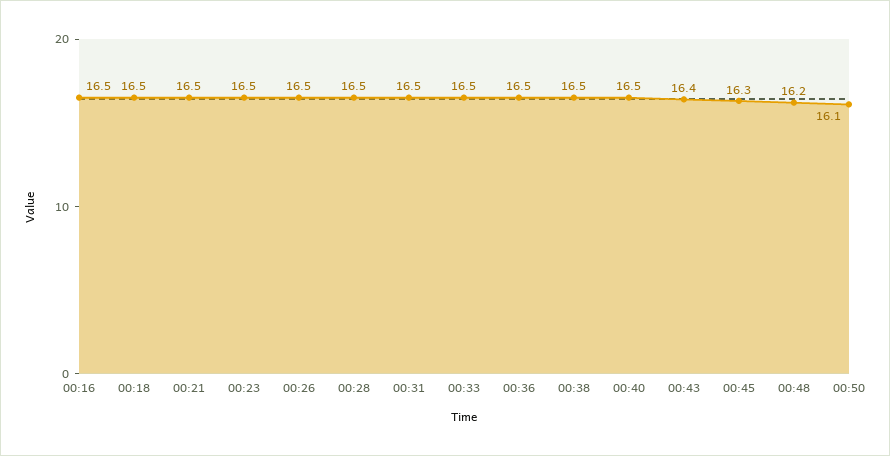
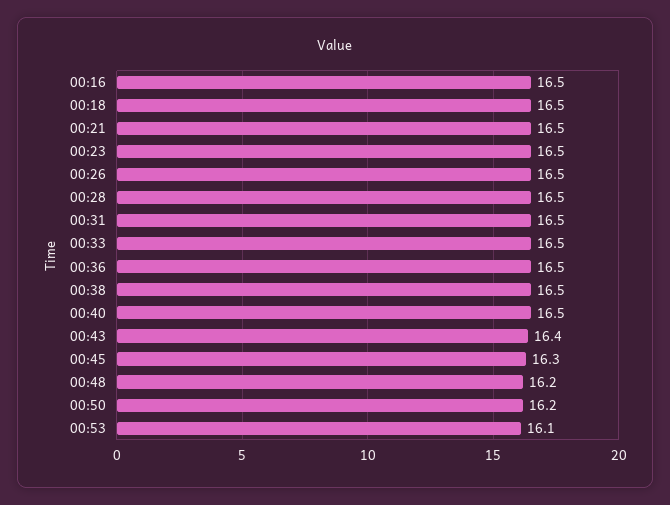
00:50: 16.1 -> 16.2
00:53: none -> 16.1

